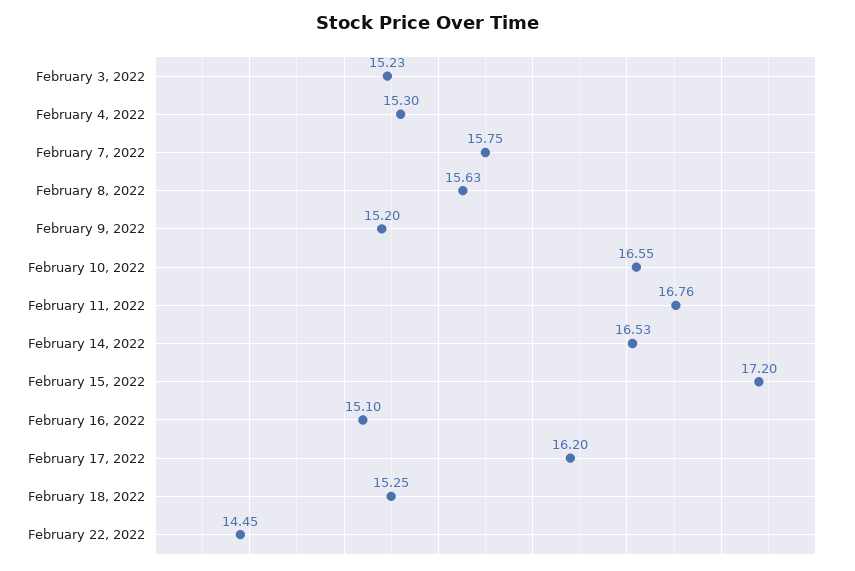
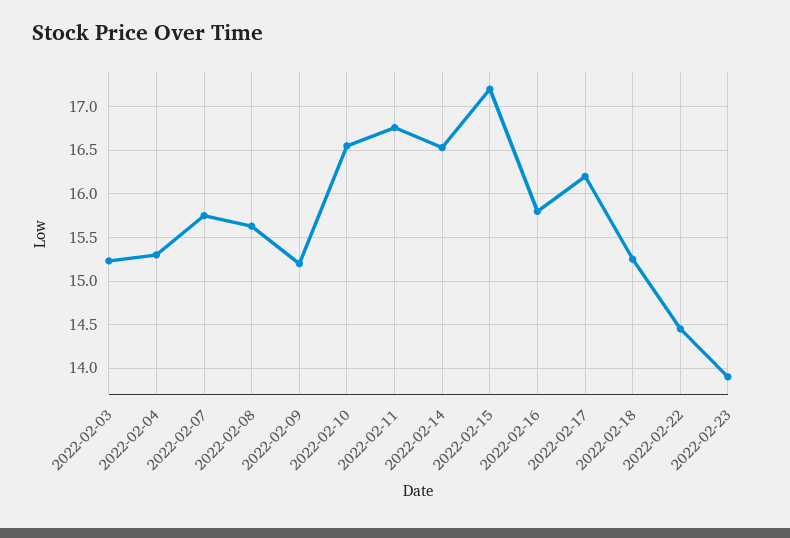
February 16, 2022: 15.1 -> 15.8
2022-02-23: none -> 13.9

